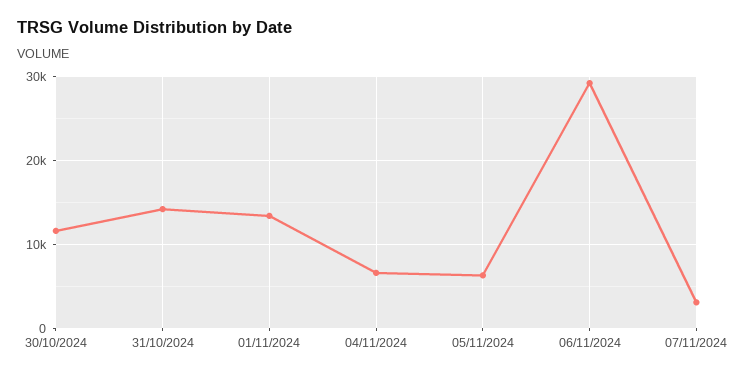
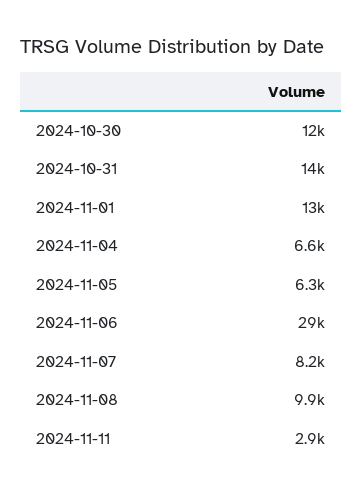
07/11/2024: 3000 -> 8200
2024-11-08: none -> 9900
2024-11-11: none -> 2900

